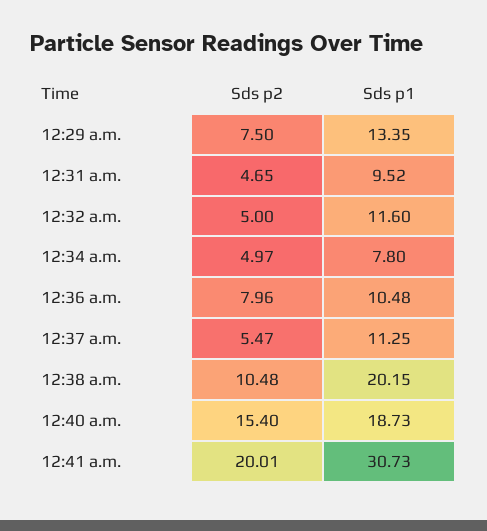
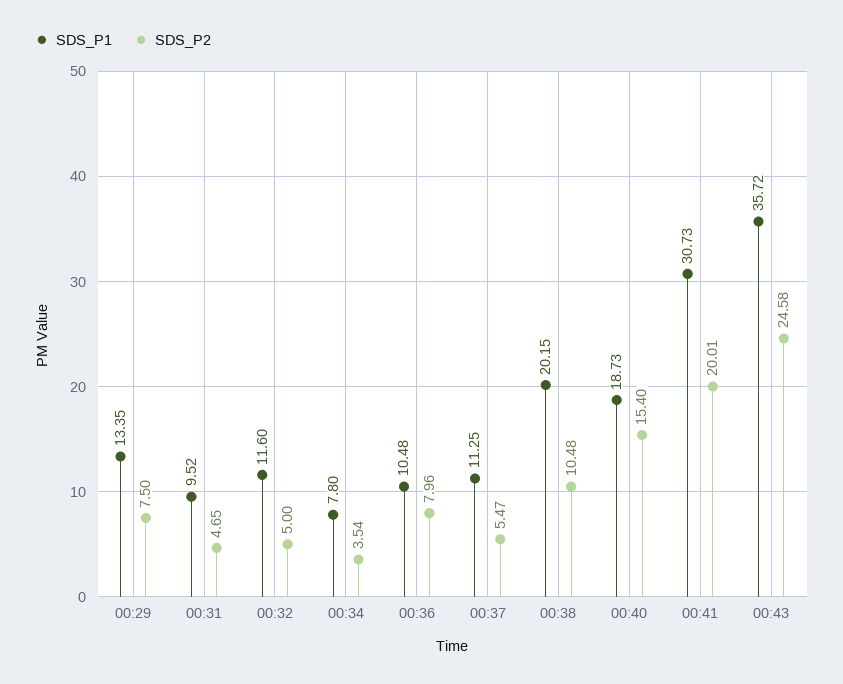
Sds p2, 12:34 a.m.: 4.97 -> 3.54
Sds p1, 00:43: none -> 35.72
Sds p2, 00:43: none -> 24.58

